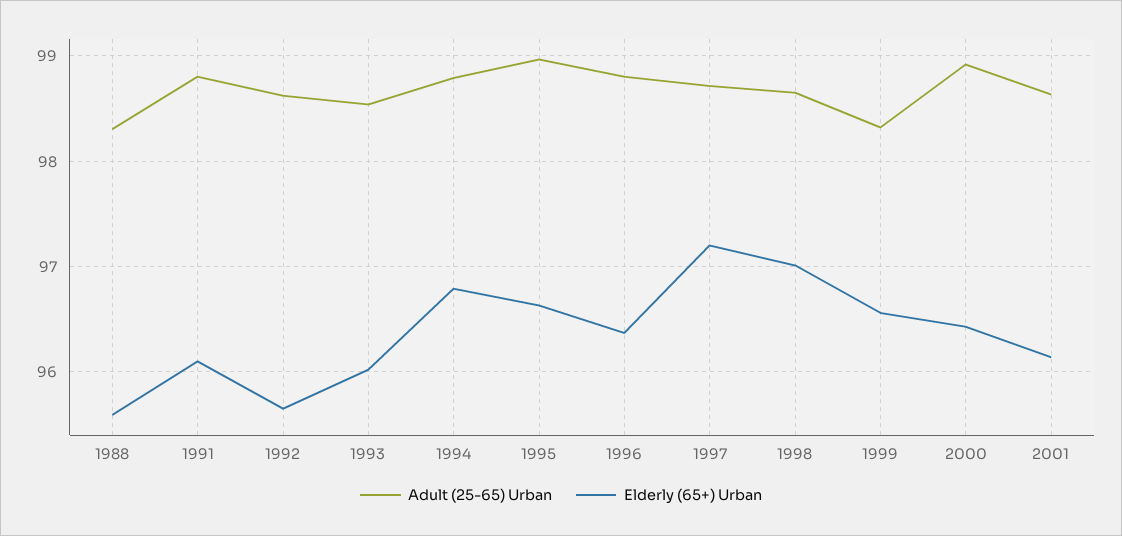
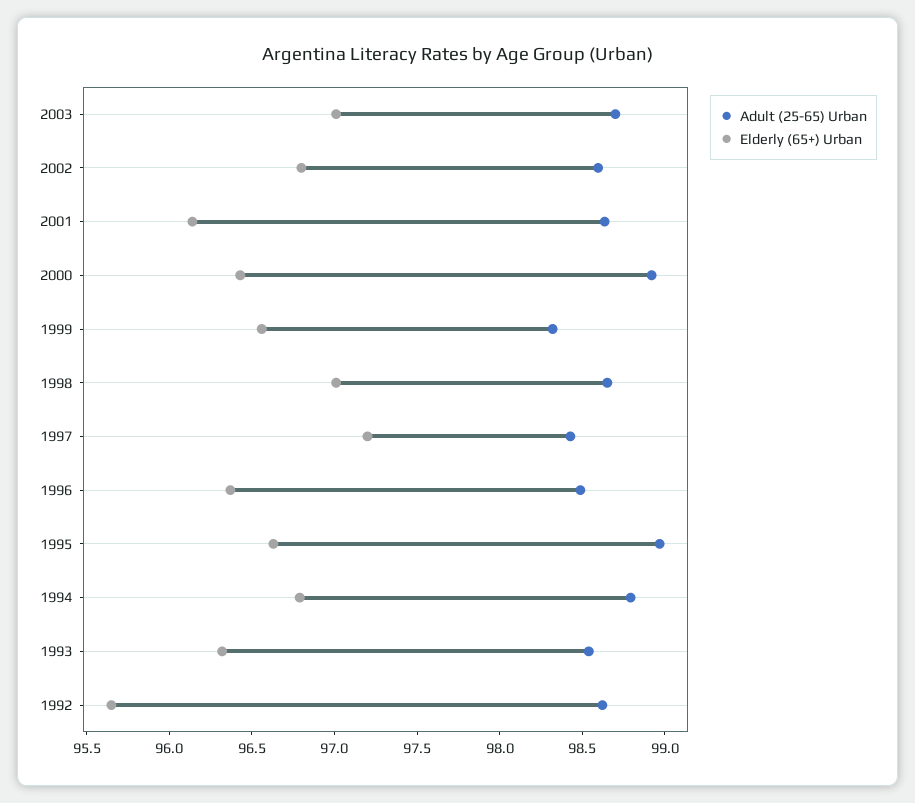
Adult (25-65) Urban, 1988: 98.3 -> none
Elderly (65+) Urban, 1988: 95.6 -> none
Adult (25-65) Urban, 1991: 98.8 -> none
Elderly (65+) Urban, 1991: 96.1 -> none
Elderly (65+) Urban, 1993: 96 -> 96.3
Adult (25-65) Urban, 1996: 98.8 -> 98.5
Adult (25-65) Urban, 1997: 98.7 -> 98.4
Adult (25-65) Urban, 2003: none -> 98.7
Elderly (65+) Urban, 2003: none -> 97
Adult (25-65) Urban, 2002: none -> 98.6
Elderly (65+) Urban, 2002: none -> 96.8

